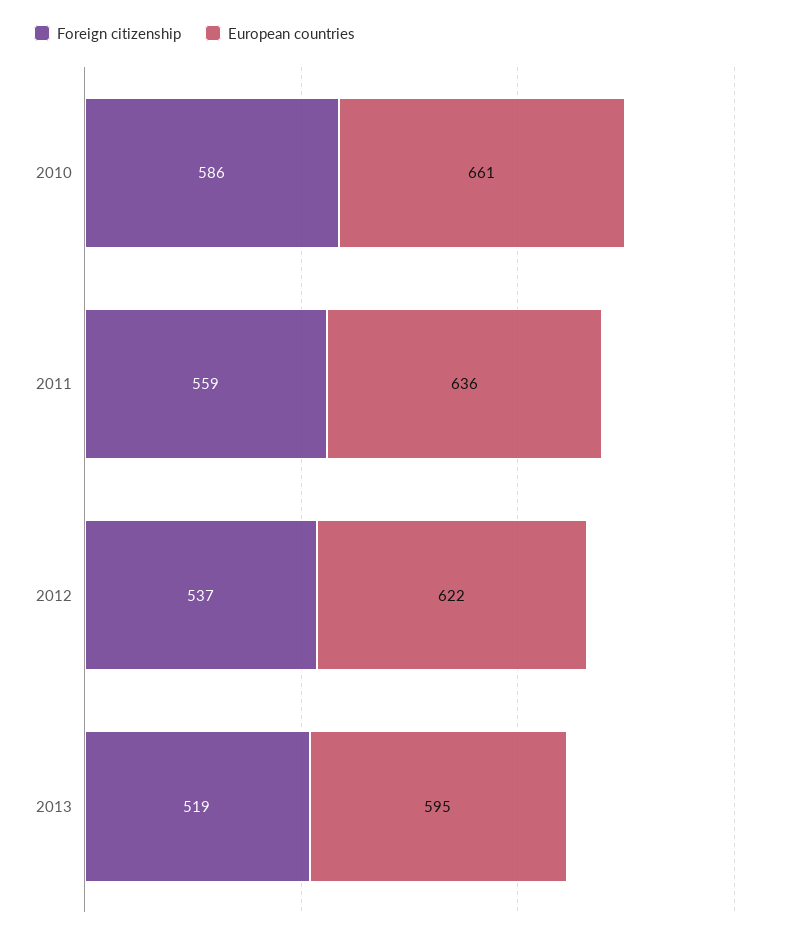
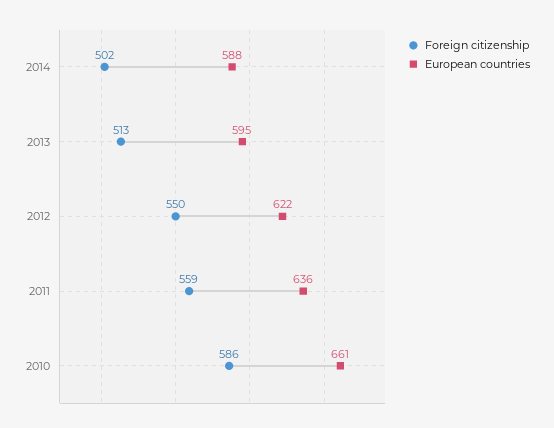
Foreign citizenship, 2012: 537 -> 550
Foreign citizenship, 2013: 519 -> 513
Foreign citizenship, 2014: none -> 502
European countries, 2014: none -> 588

